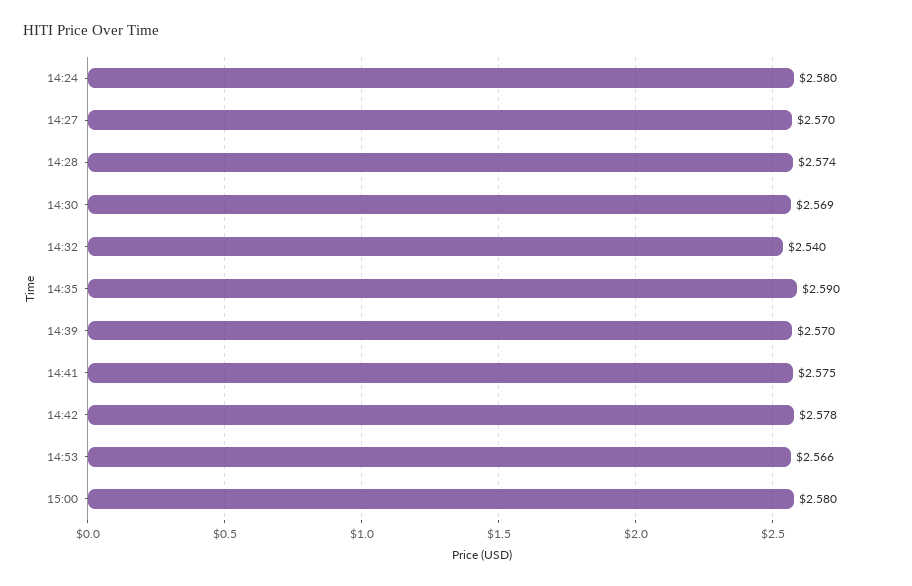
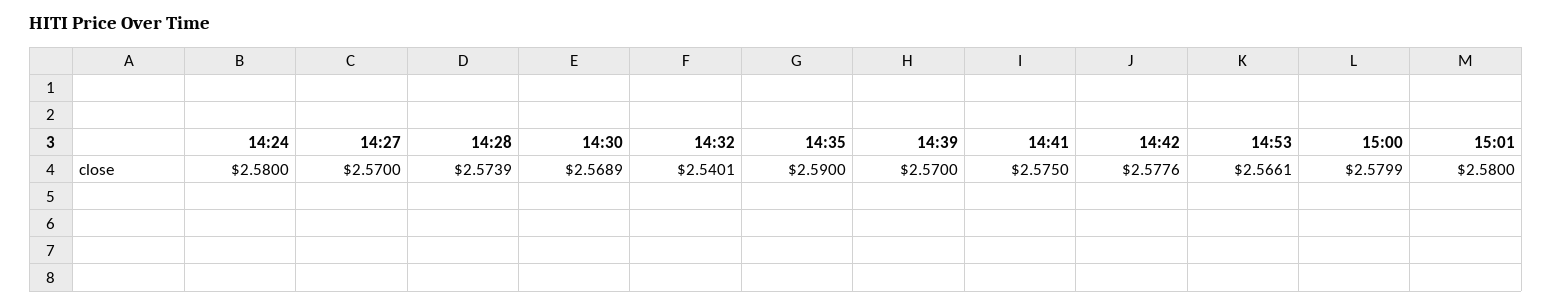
15:01: none -> 2.58

